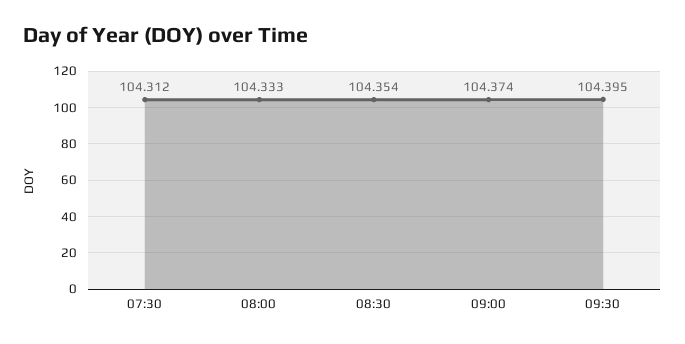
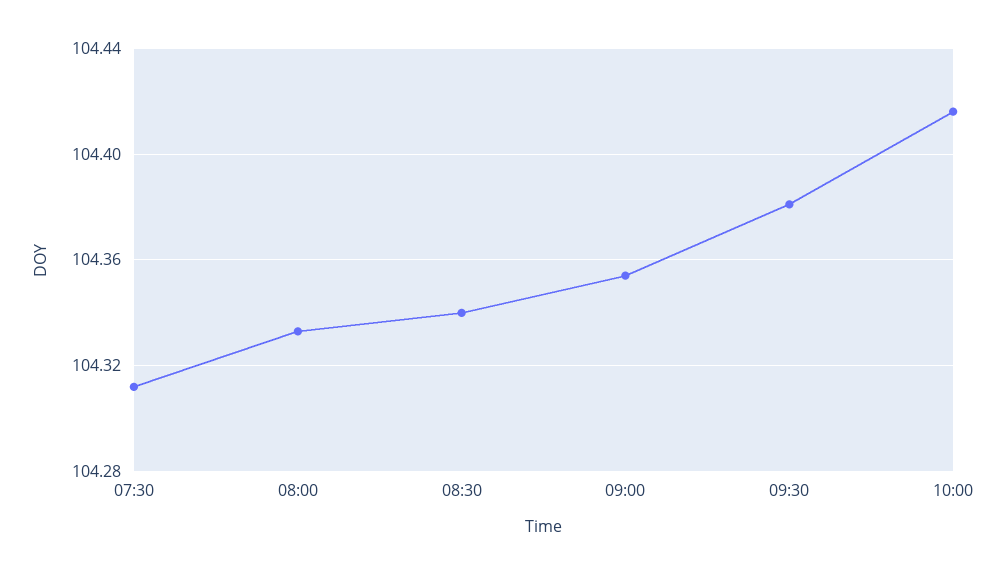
08:30: 104.354 -> 104.34
09:00: 104.374 -> 104.355
09:30: 104.395 -> 104.38
10:00: none -> 104.415

